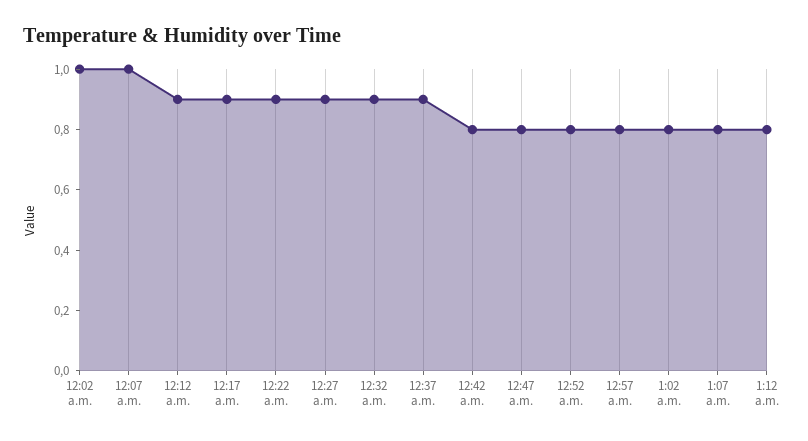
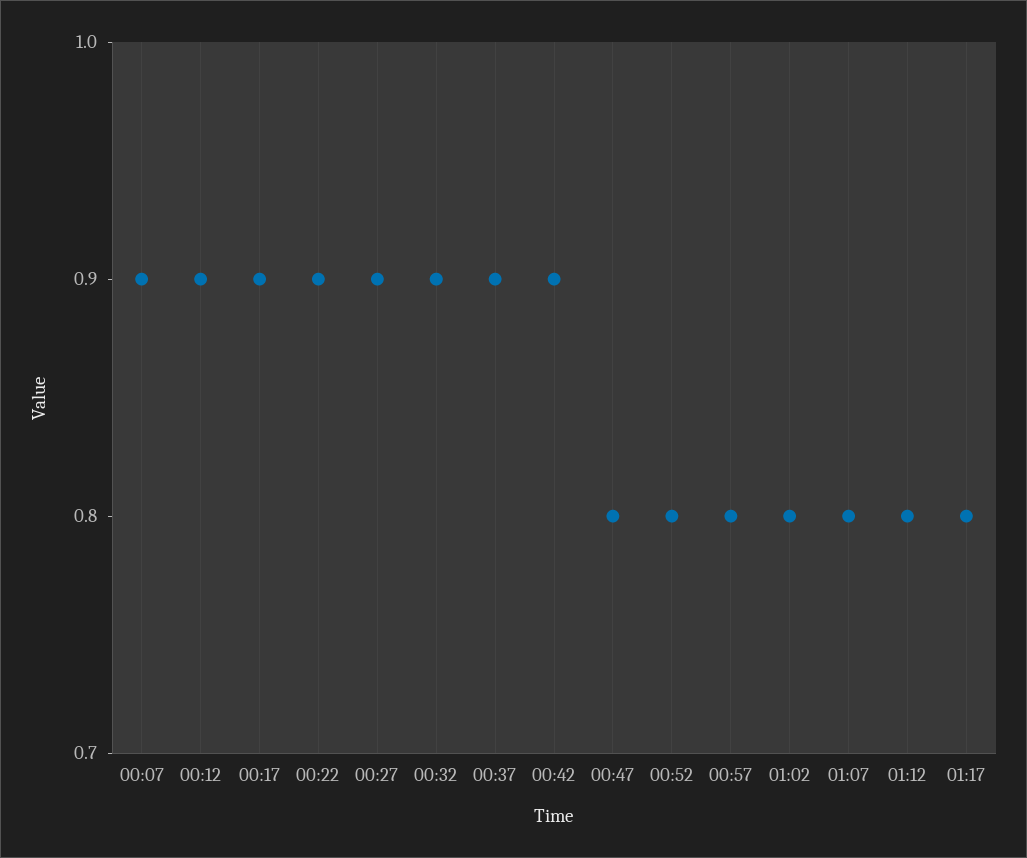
12:02 a.m.: 1 -> none
12:07 a.m.: 1 -> 0.9
12:42 a.m.: 0.8 -> 0.9
01:17: none -> 0.8

